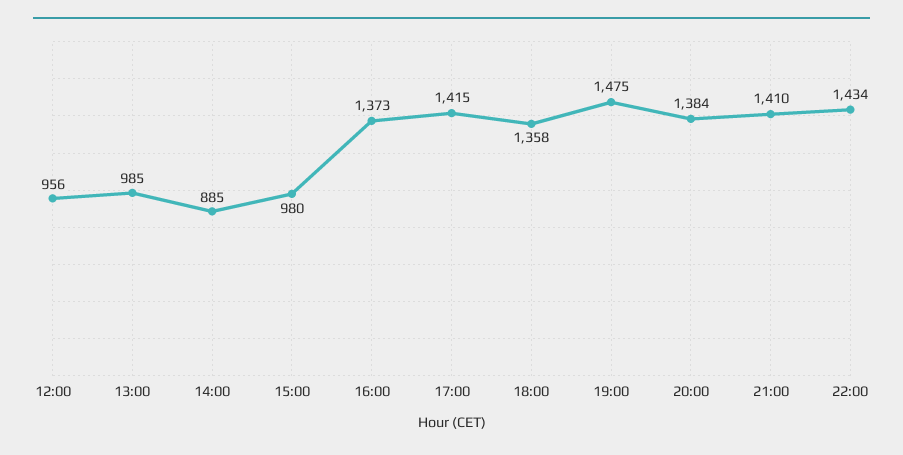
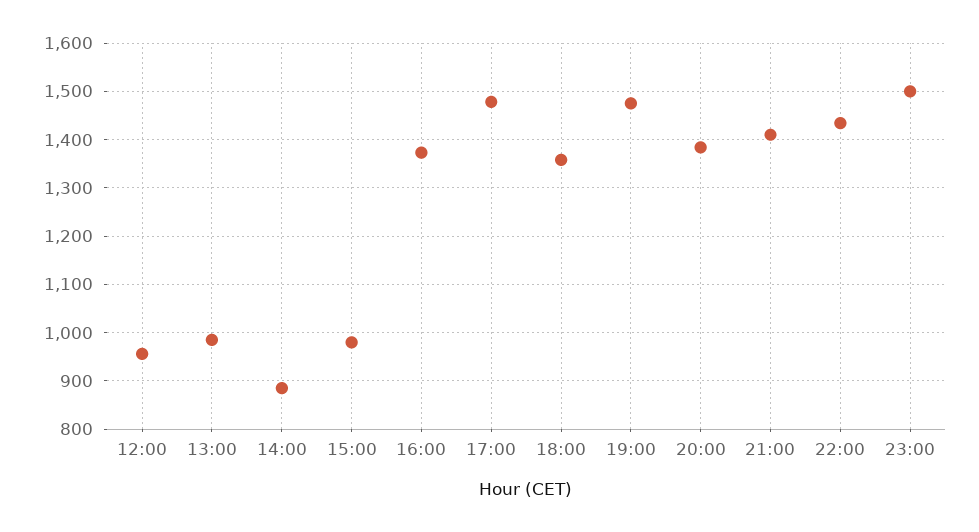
17:00: 1415 -> 1480
23:00: none -> 1500

